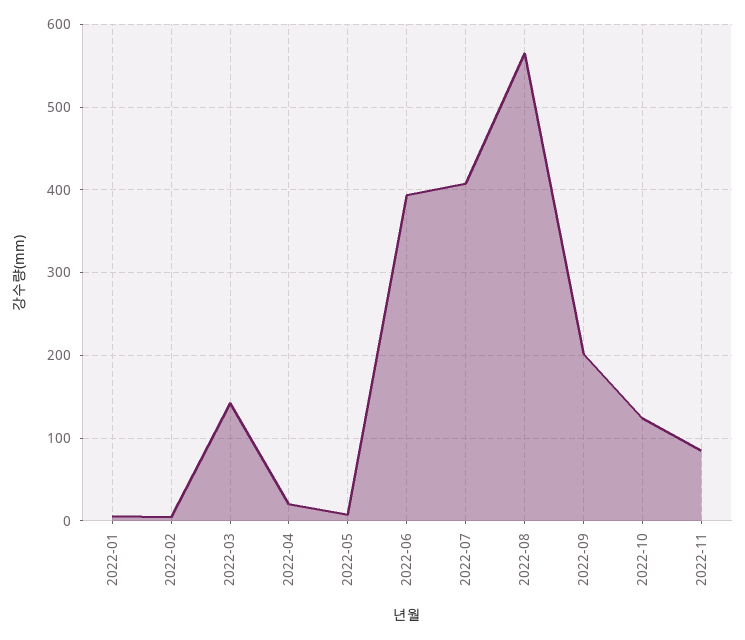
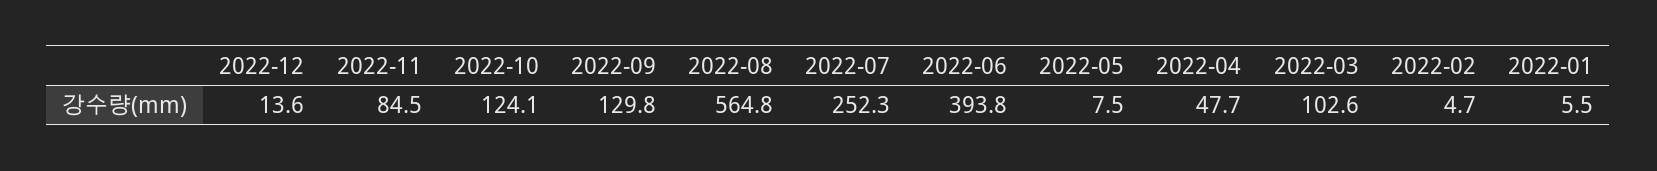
2022-03: 140 -> 102.6
2022-04: 20 -> 47.7
2022-07: 410 -> 252.3
2022-09: 200 -> 129.8
2022-12: none -> 13.6

